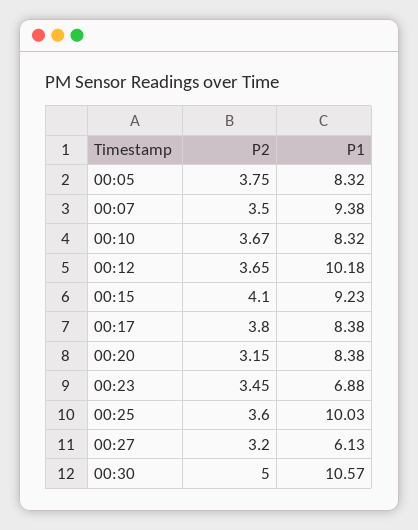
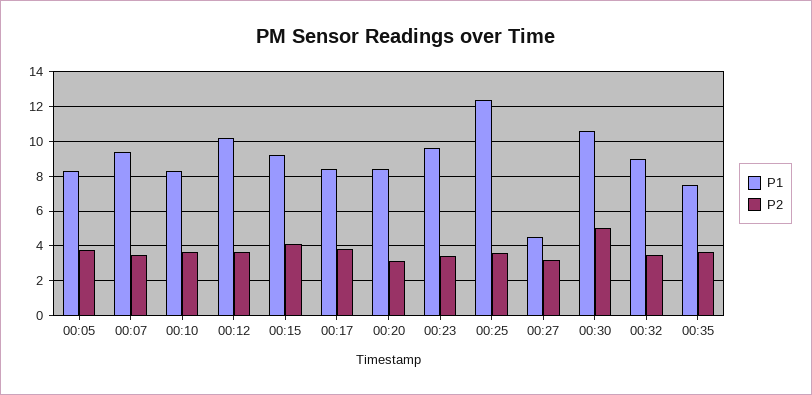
P1, 00:23: 6.88 -> 9.5
P1, 00:25: 10.03 -> 12.5
P1, 00:27: 6.13 -> 4.5
P1, 00:32: none -> 9
P2, 00:32: none -> 3.5
P1, 00:35: none -> 7.5
P2, 00:35: none -> 3.5

